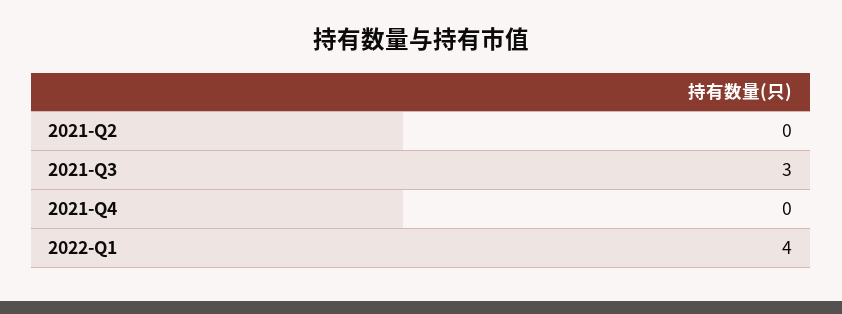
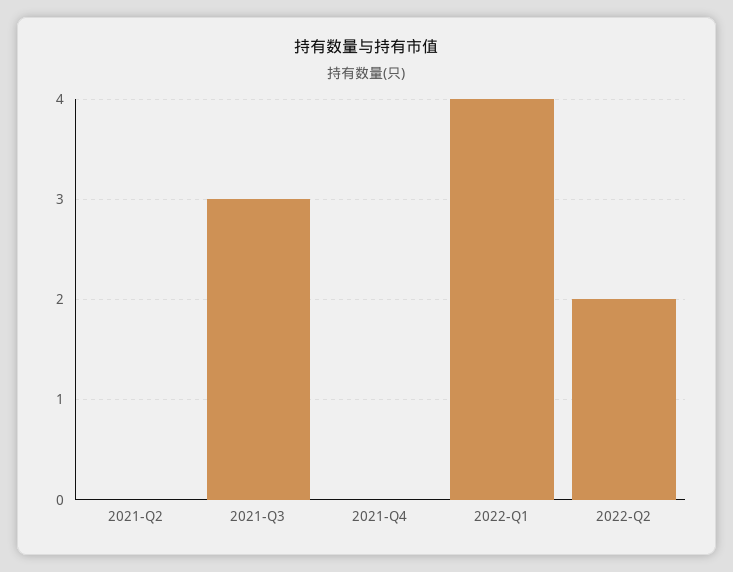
2022-Q2: none -> 2

